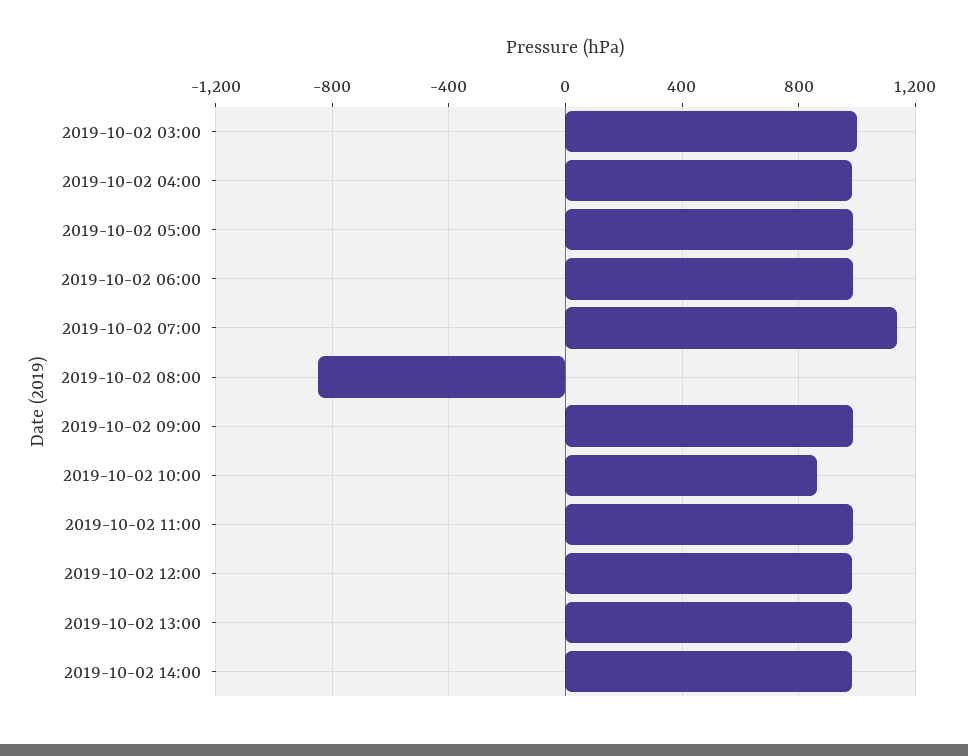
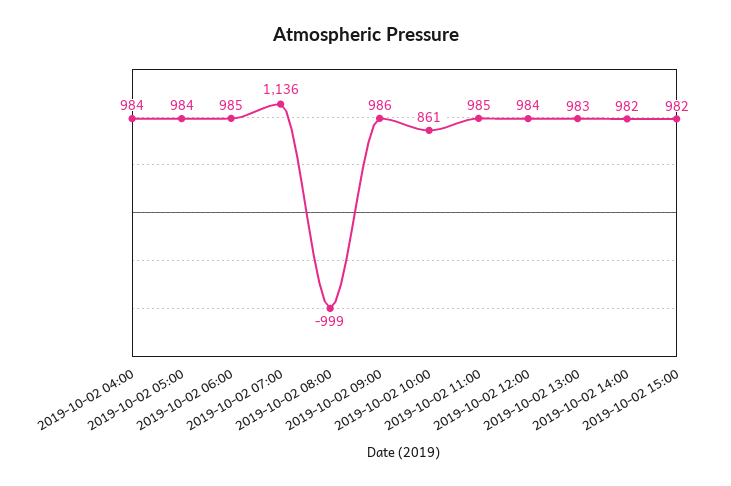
2019-10-02 03:00: 1000 -> none
2019-10-02 08:00: -850 -> -999
2019-10-02 15:00: none -> 982

